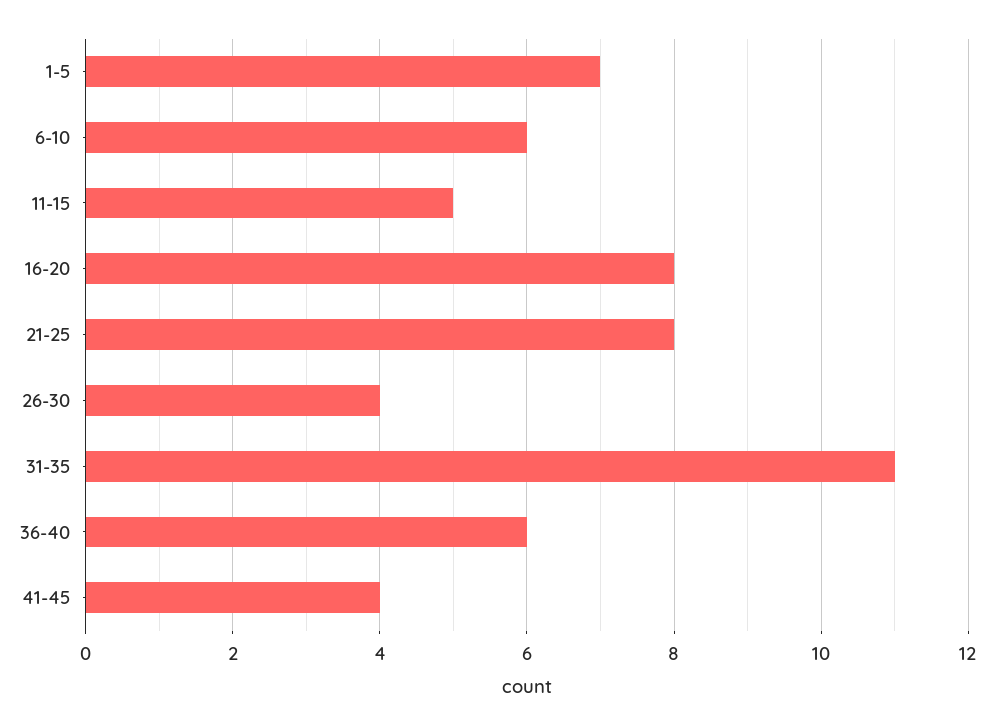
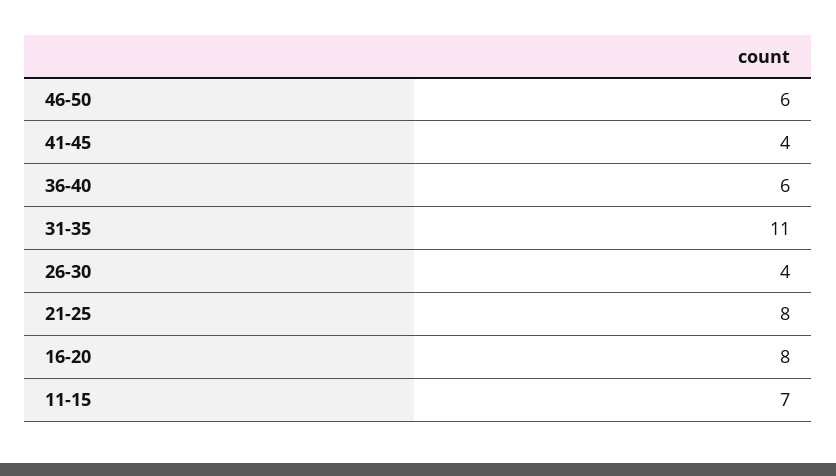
1-5: 7 -> none
6-10: 6 -> none
11-15: 5 -> 7
46-50: none -> 6

